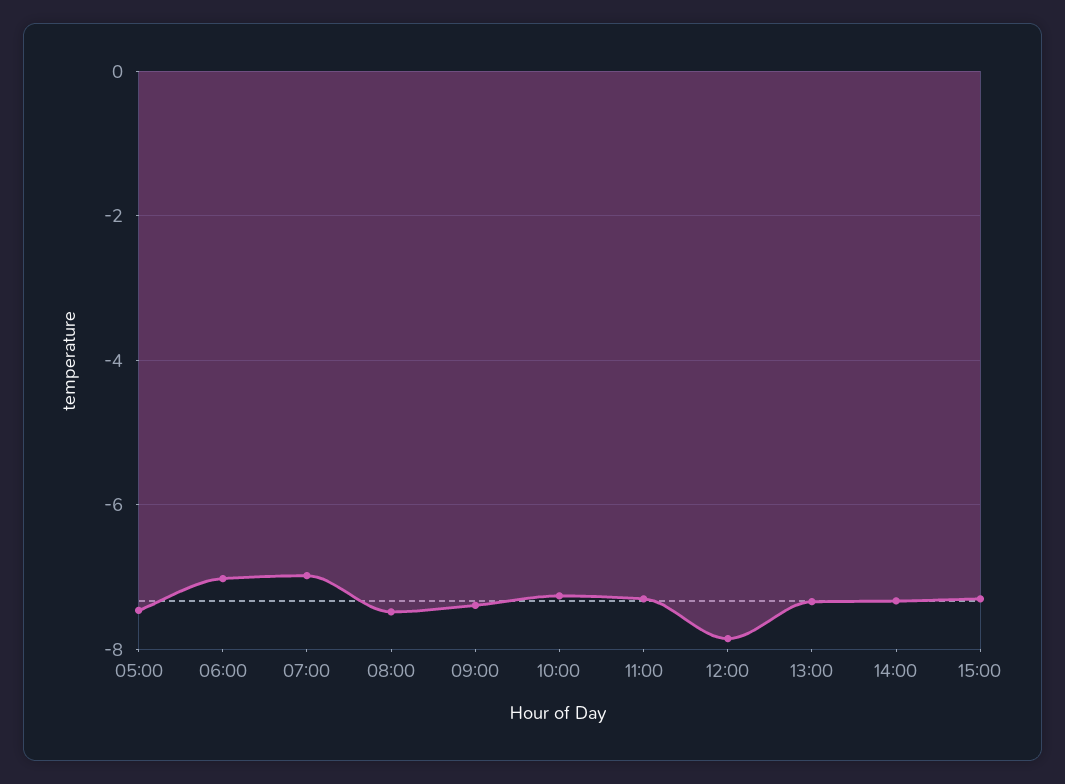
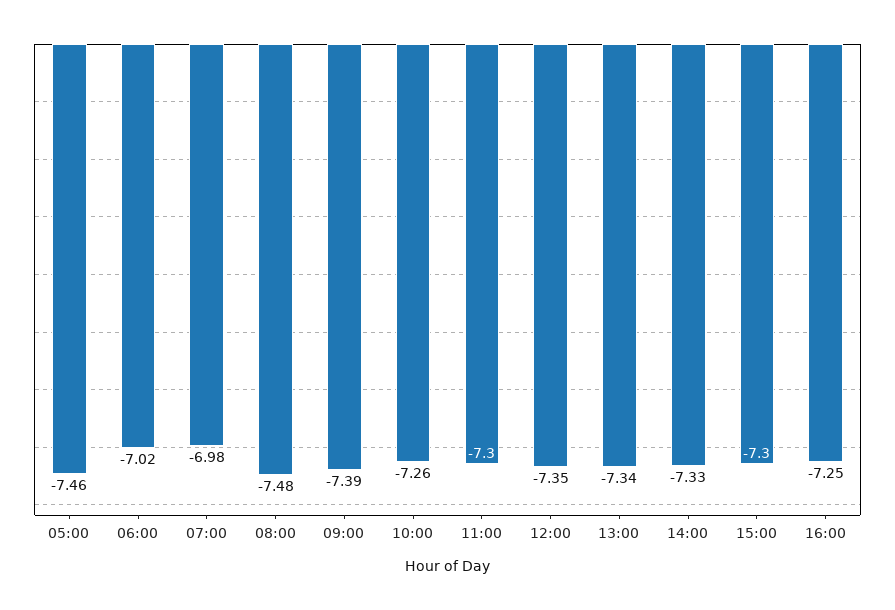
12:00: -7.8 -> -7.35
16:00: none -> -7.25

